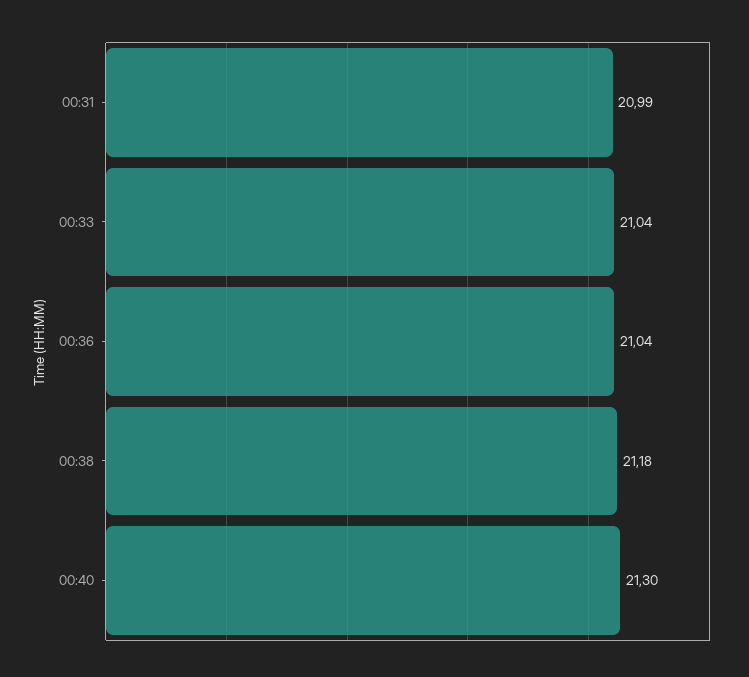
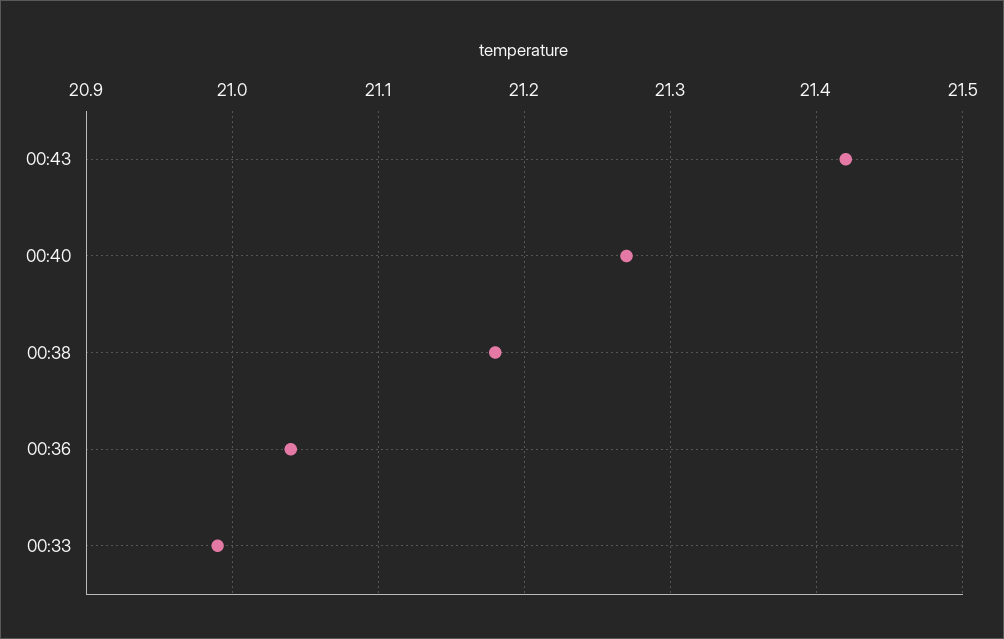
00:31: 20.99 -> none
00:33: 21.04 -> 20.99
00:40: 21.3 -> 21.27
00:43: none -> 21.42

